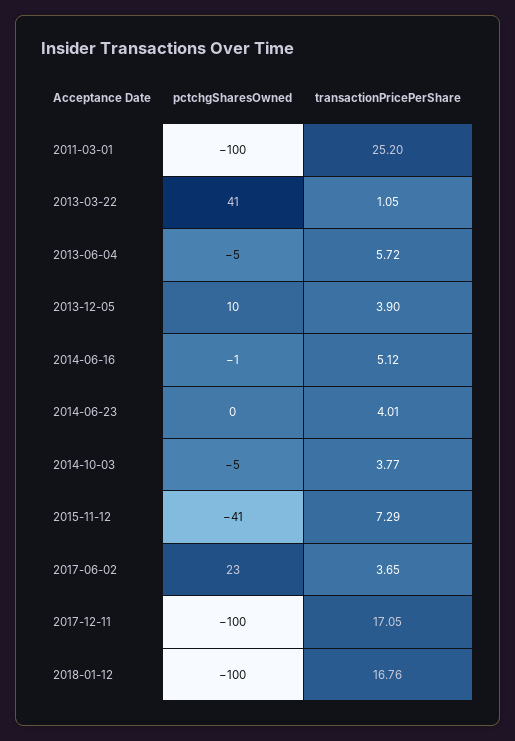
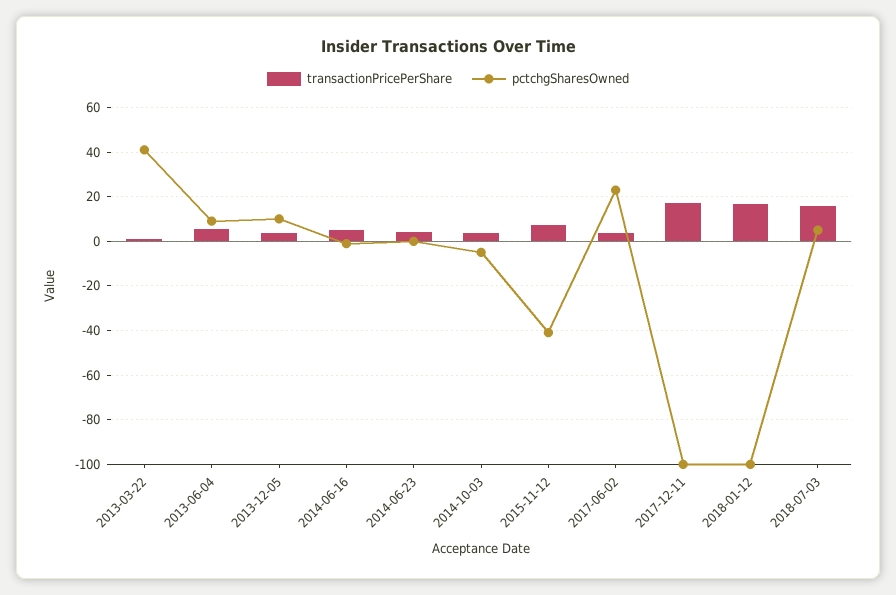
pctchgSharesOwned, 2011-03-01: -100 -> none
transactionPricePerShare, 2011-03-01: 25.2 -> none
pctchgSharesOwned, 2013-06-04: -5 -> 10
transactionPricePerShare, 2018-07-03: none -> 15
pctchgSharesOwned, 2018-07-03: none -> 5

